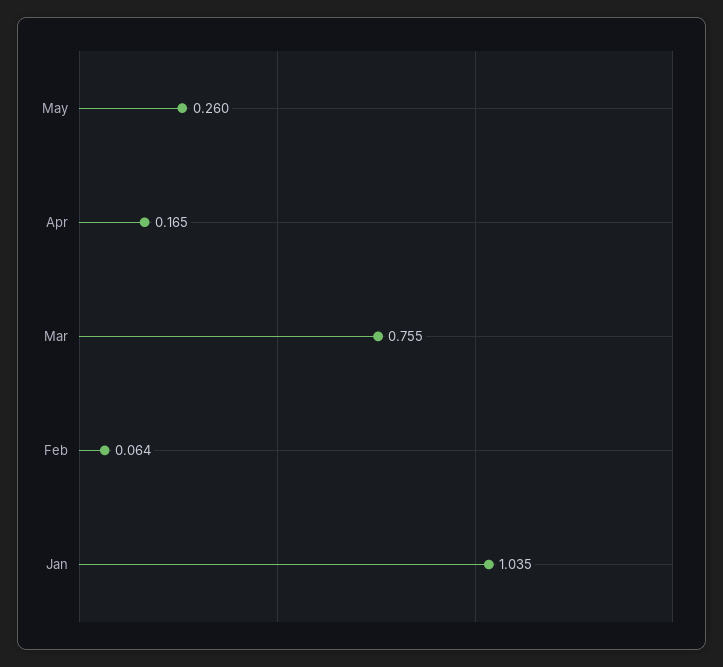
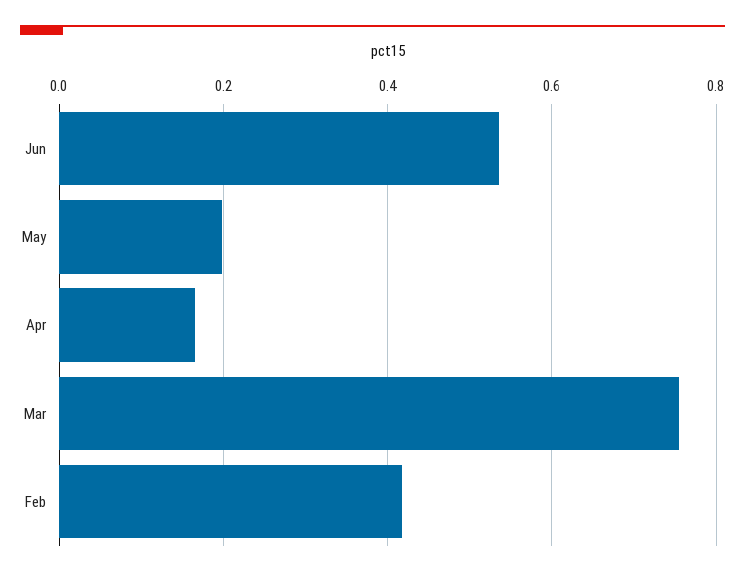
May: 0.26 -> 0.2
Feb: 0.064 -> 0.42
Jan: 1.035 -> none
Jun: none -> 0.54

